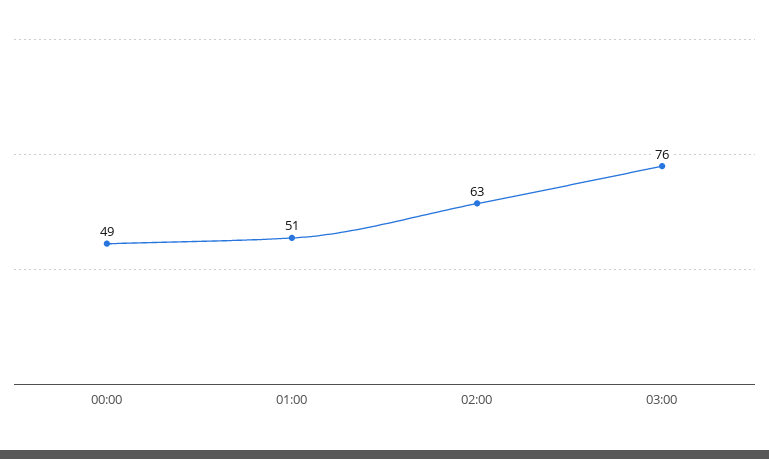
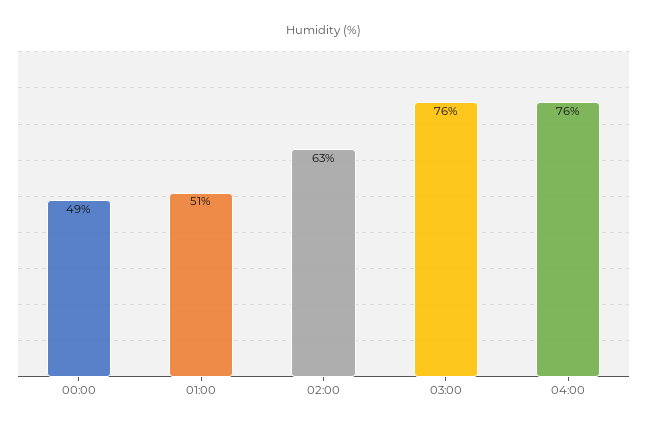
04:00: none -> 76

